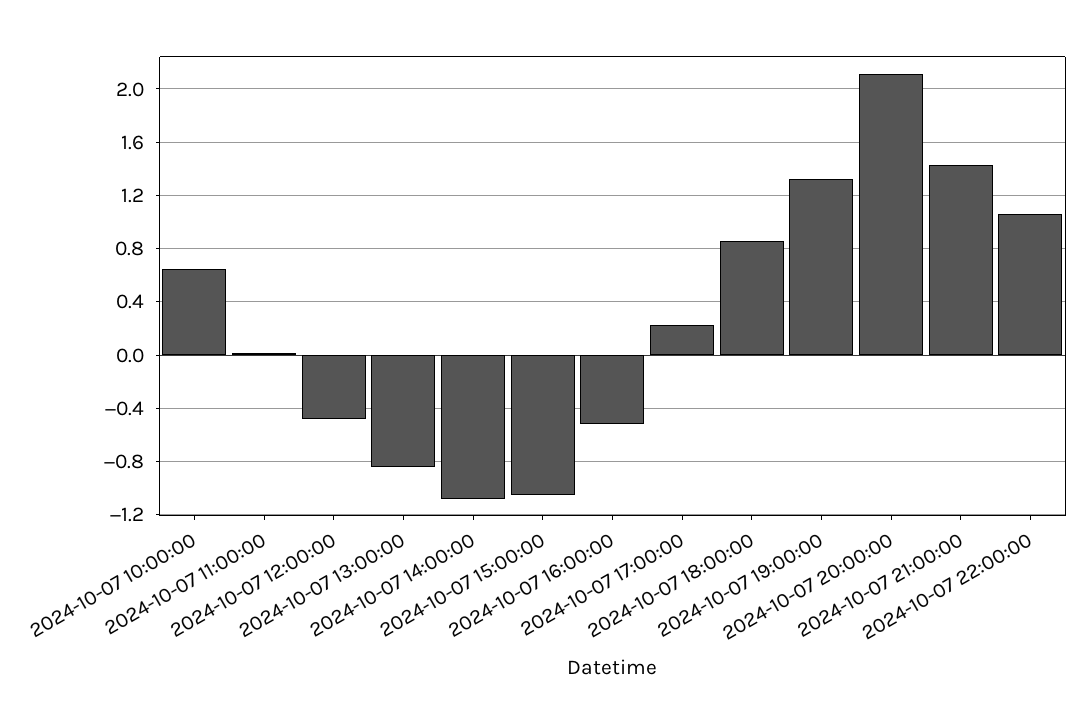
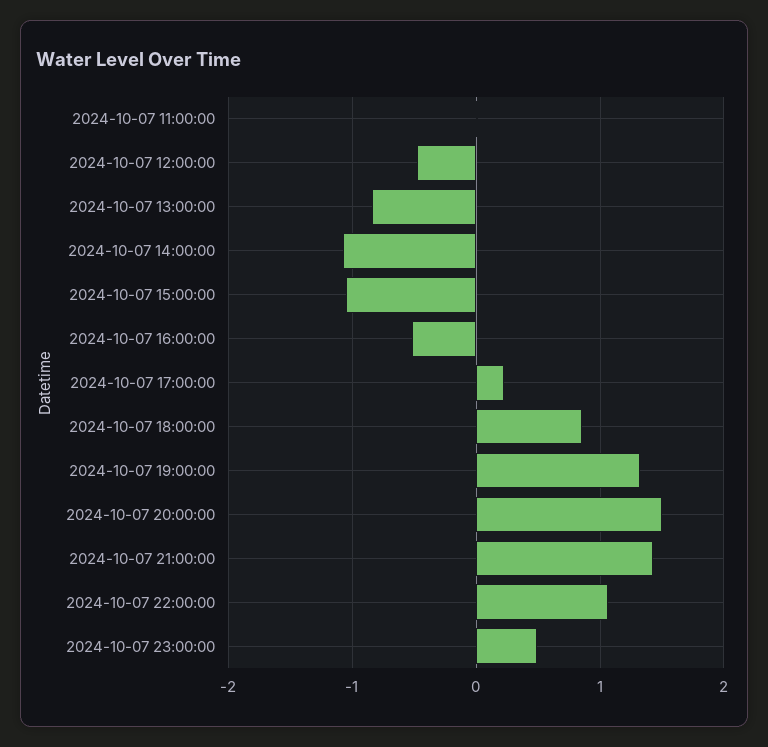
2024-10-07 10:00:00: 0.65 -> none
2024-10-07 20:00:00: 2.1 -> 1.5
2024-10-07 23:00:00: none -> 0.5

